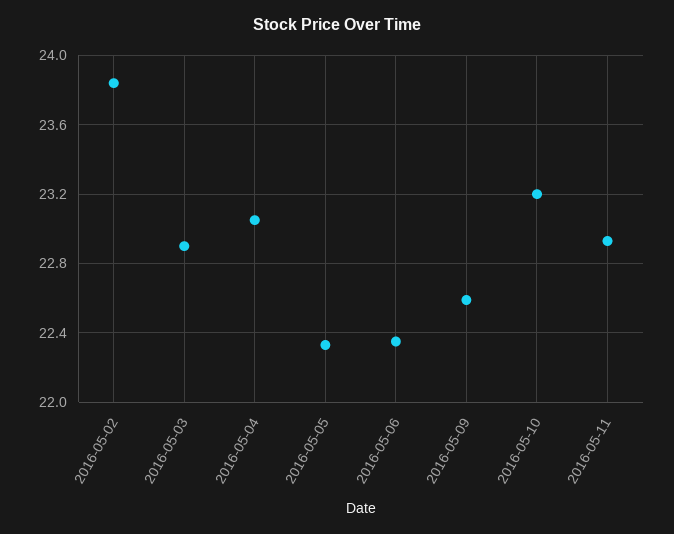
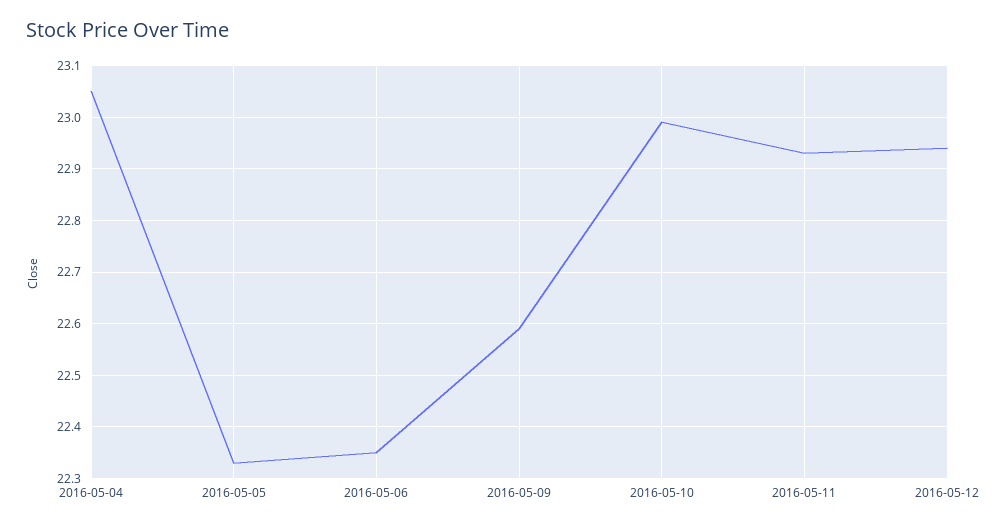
2016-05-02: 23.85 -> none
2016-05-03: 22.9 -> none
2016-05-10: 23.2 -> 23
2016-05-12: none -> 22.95

